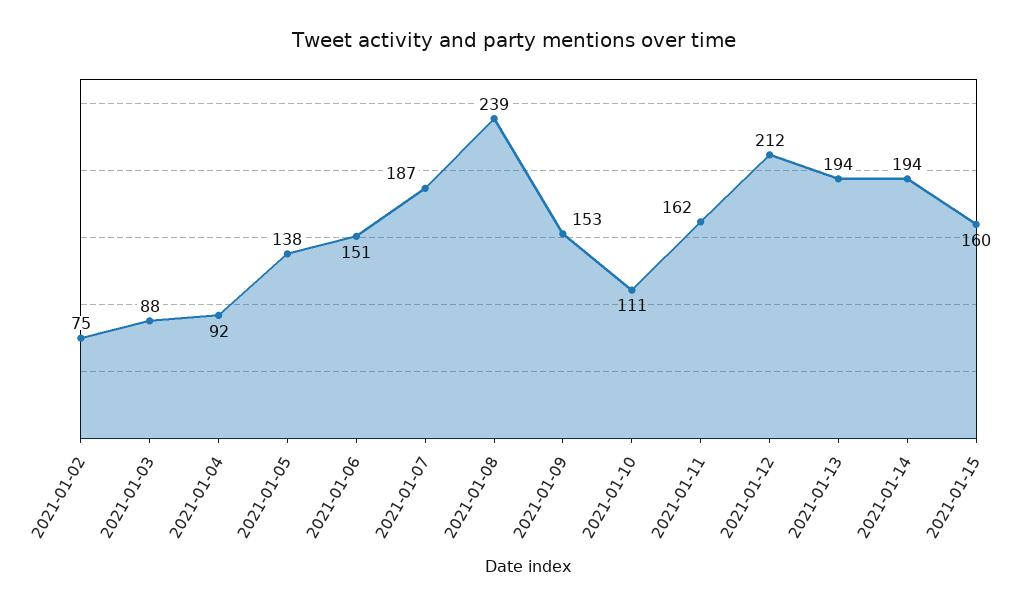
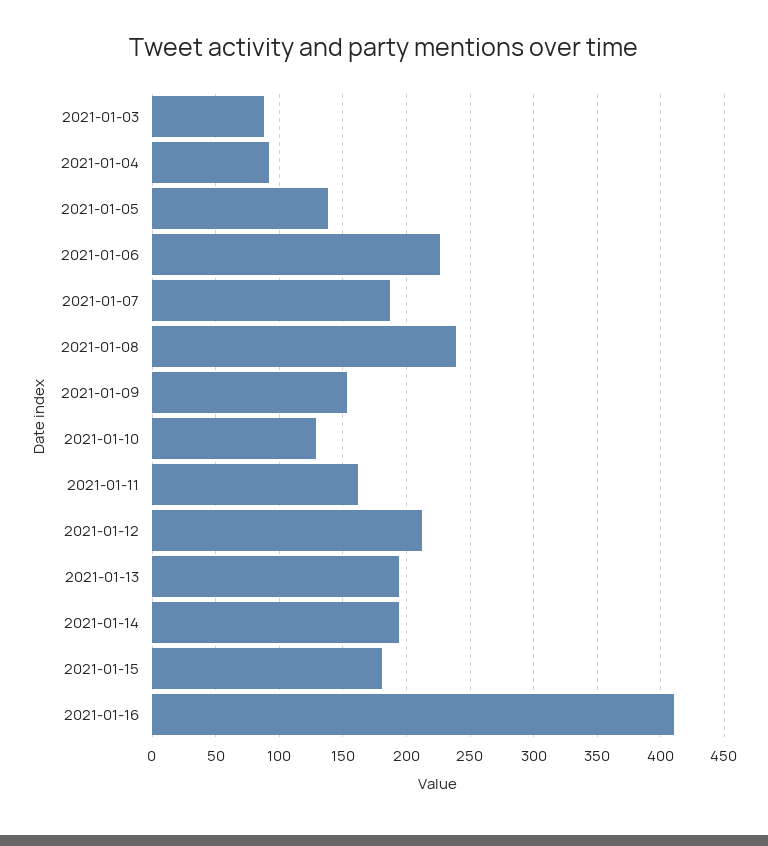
2021-01-02: 75 -> none
2021-01-06: 151 -> 225
2021-01-10: 111 -> 130
2021-01-15: 160 -> 180
2021-01-16: none -> 410

